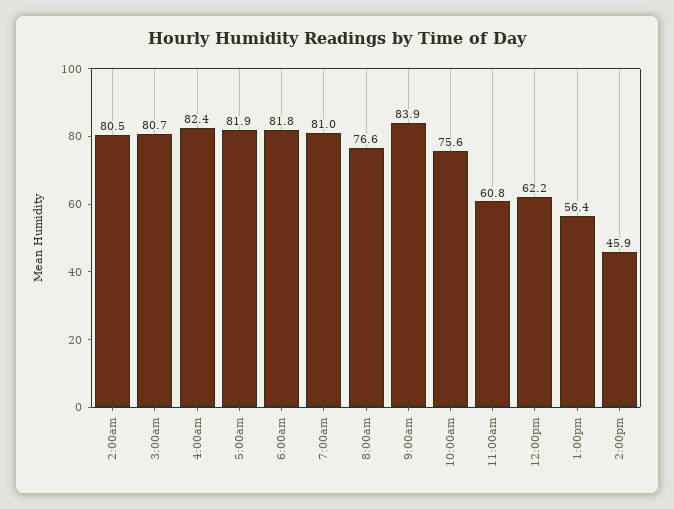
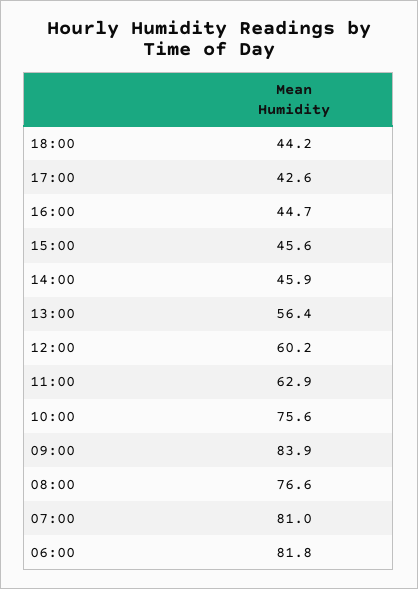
2:00am: 80.5 -> none
3:00am: 80.7 -> none
4:00am: 82.4 -> none
5:00am: 81.9 -> none
11:00am: 60.8 -> 62.9
12:00pm: 62.2 -> 60.2
18:00: none -> 44.2
17:00: none -> 42.6
16:00: none -> 44.7
15:00: none -> 45.6

